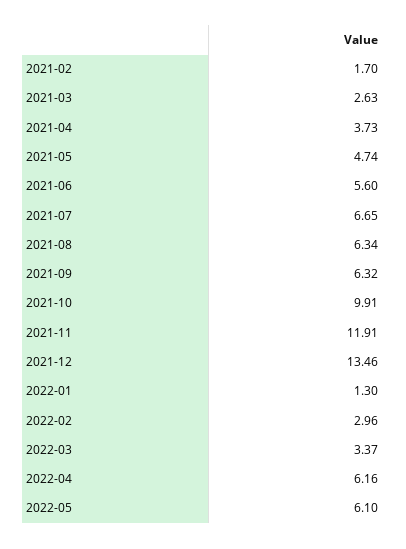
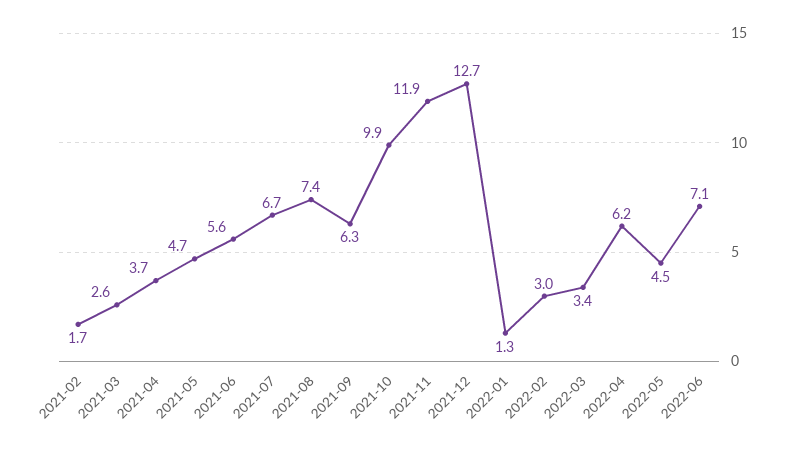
2021-08: 6.34 -> 7.4
2021-12: 13.46 -> 12.7
2022-05: 6.1 -> 4.5
2022-06: none -> 7.1

